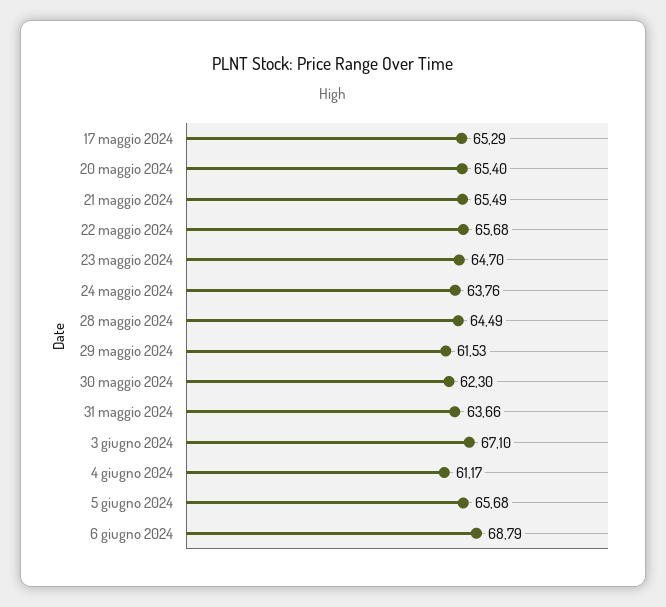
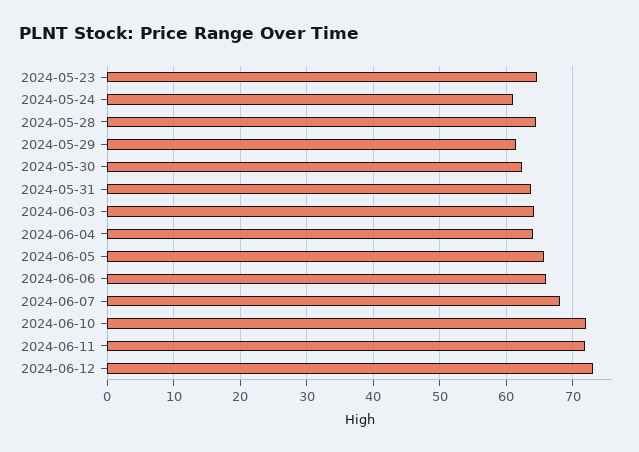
17 maggio 2024: 65.29 -> none
20 maggio 2024: 65.4 -> none
21 maggio 2024: 65.49 -> none
22 maggio 2024: 65.68 -> none
24 maggio 2024: 63.76 -> 61
3 giugno 2024: 67.1 -> 64
4 giugno 2024: 61.17 -> 64
6 giugno 2024: 68.79 -> 66
2024-06-07: none -> 68
2024-06-10: none -> 72
2024-06-11: none -> 72
2024-06-12: none -> 73

